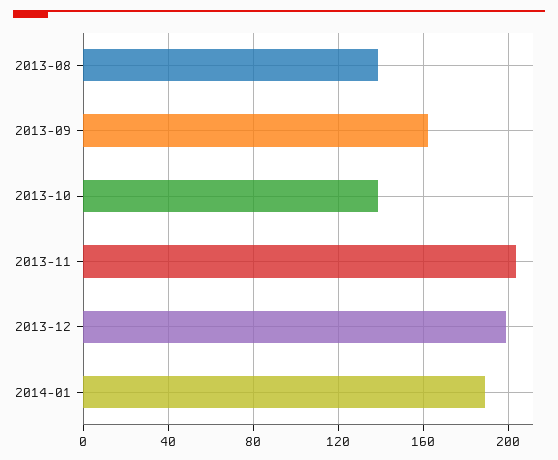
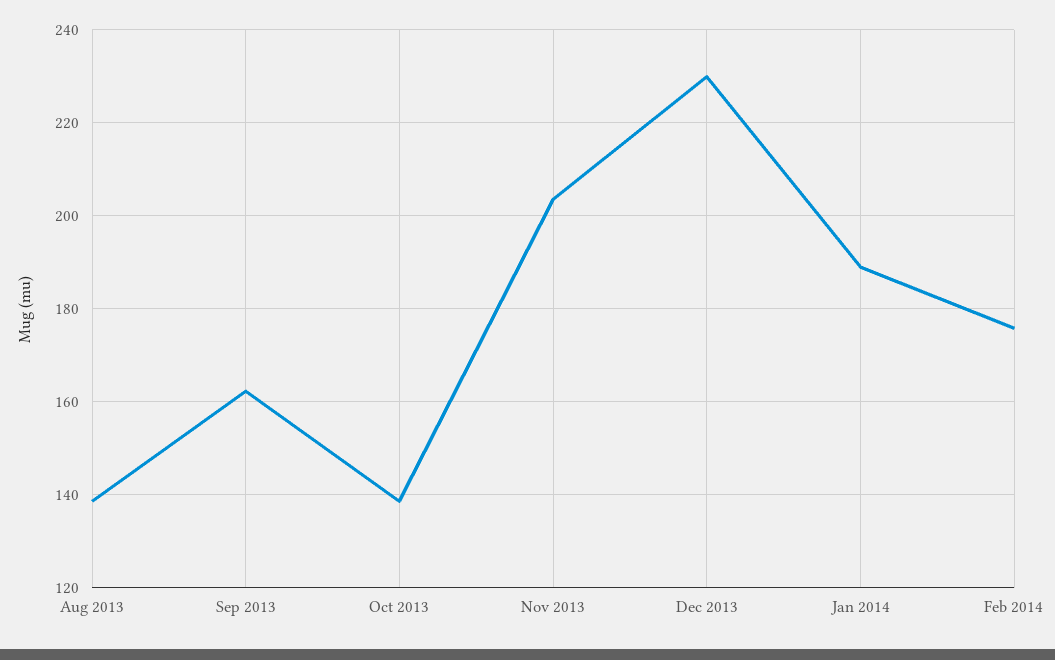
2013-12: 200 -> 230
Feb 2014: none -> 176

